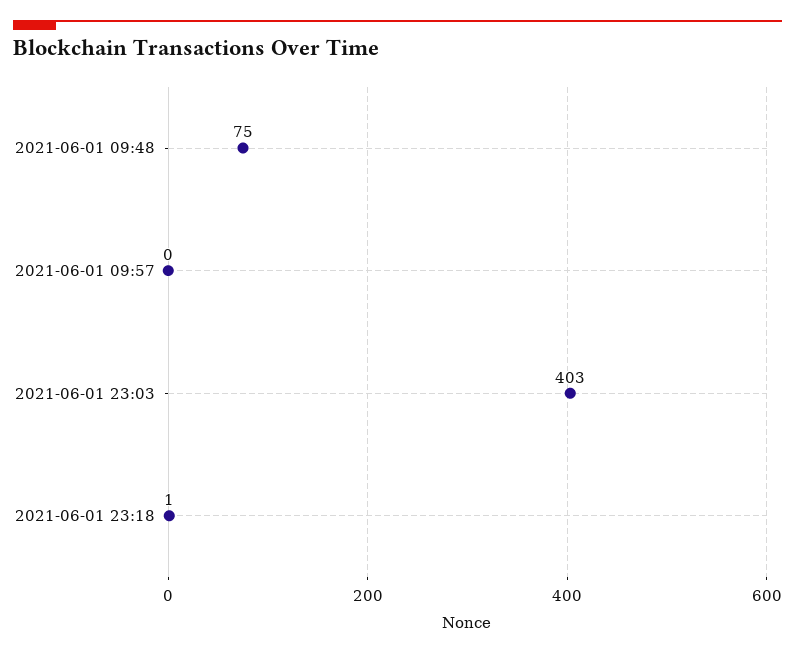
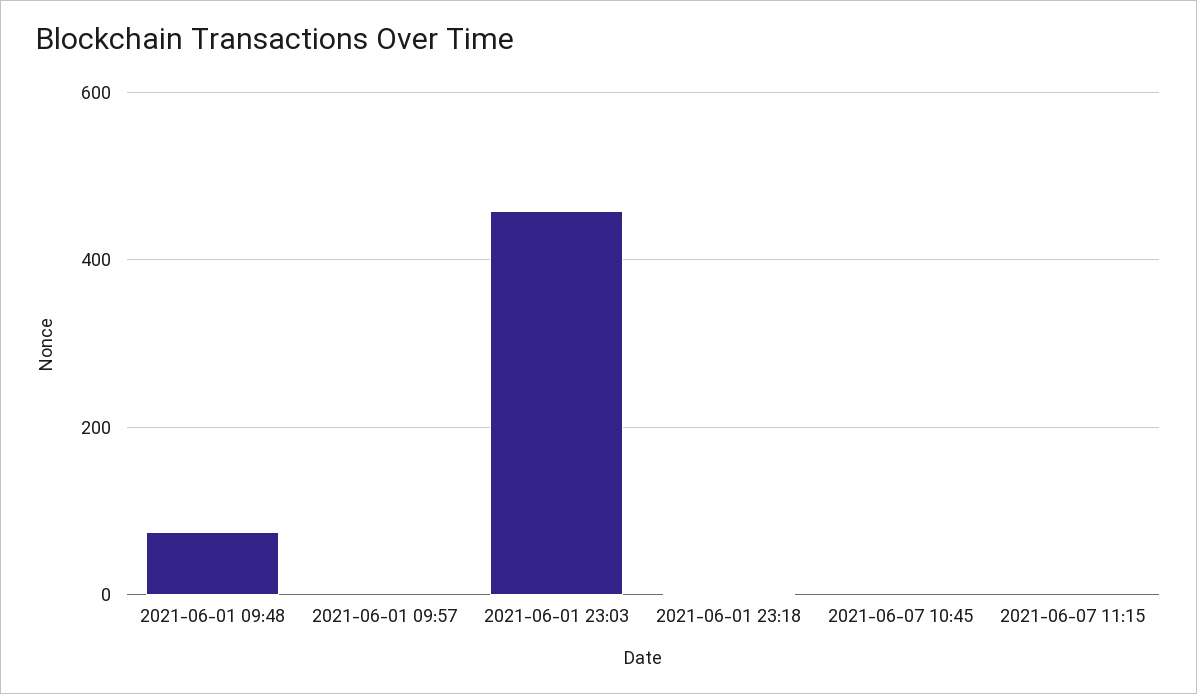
2021-06-01 23:03: 403 -> 460
2021-06-07 10:45: none -> 0
2021-06-07 11:15: none -> 0

